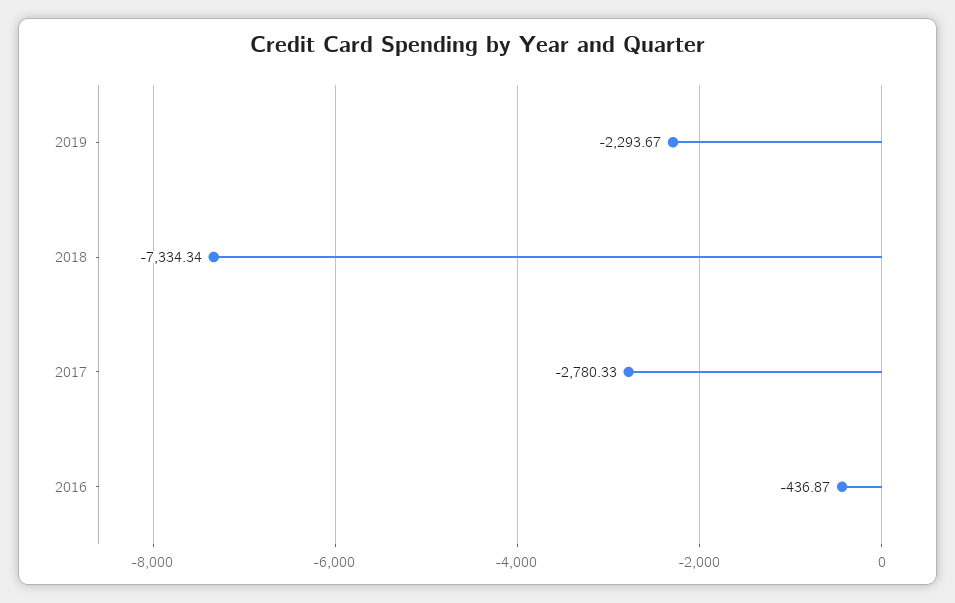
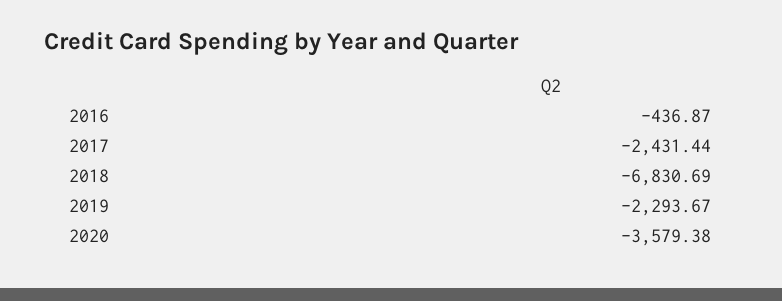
2018: -7334.34 -> -6830.69
2017: -2780.33 -> -2431.44
2020: none -> -3579.38

